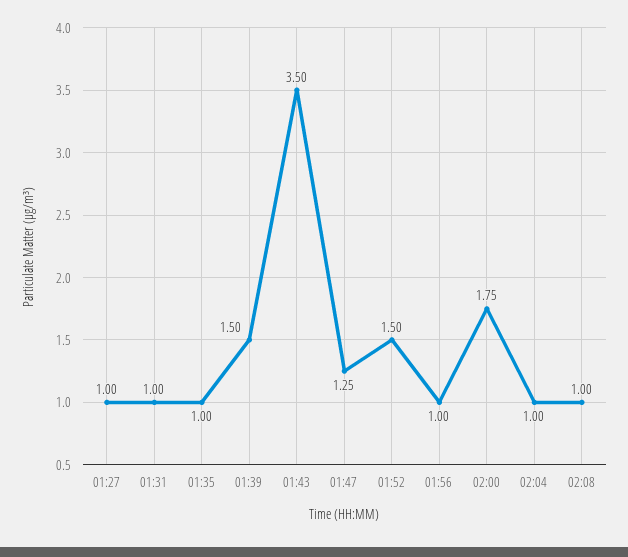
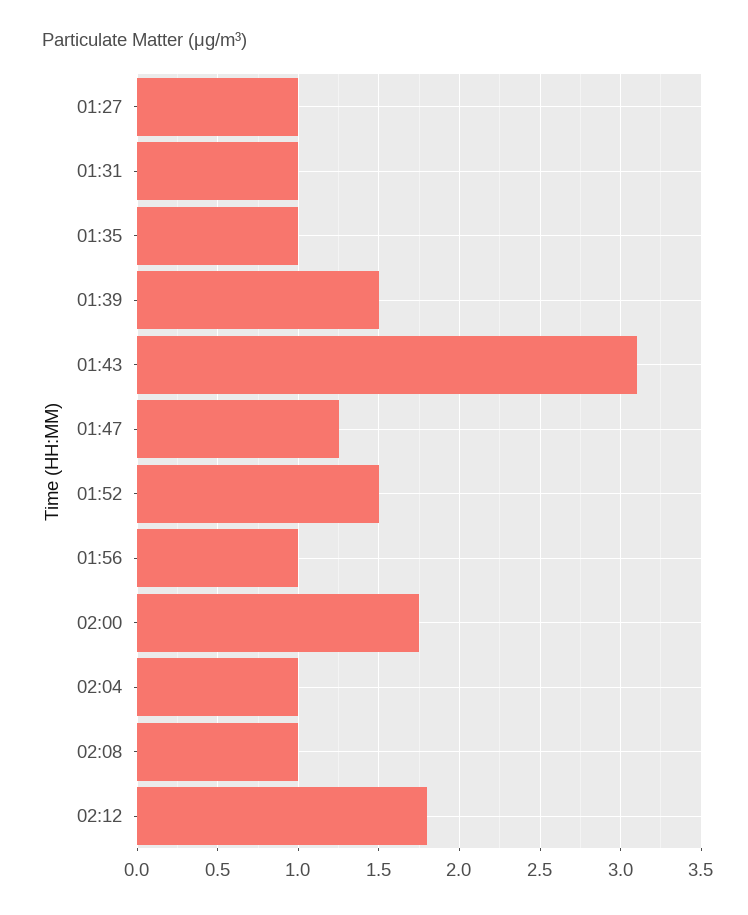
01:43: 3.5 -> 3.1
02:12: none -> 1.8

